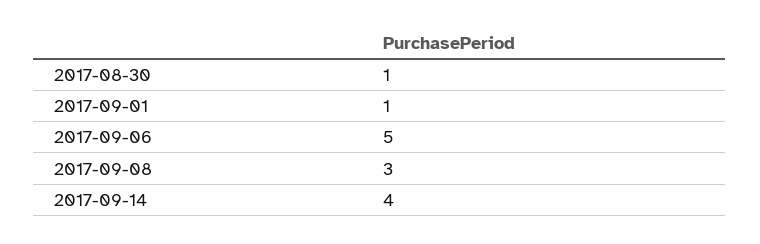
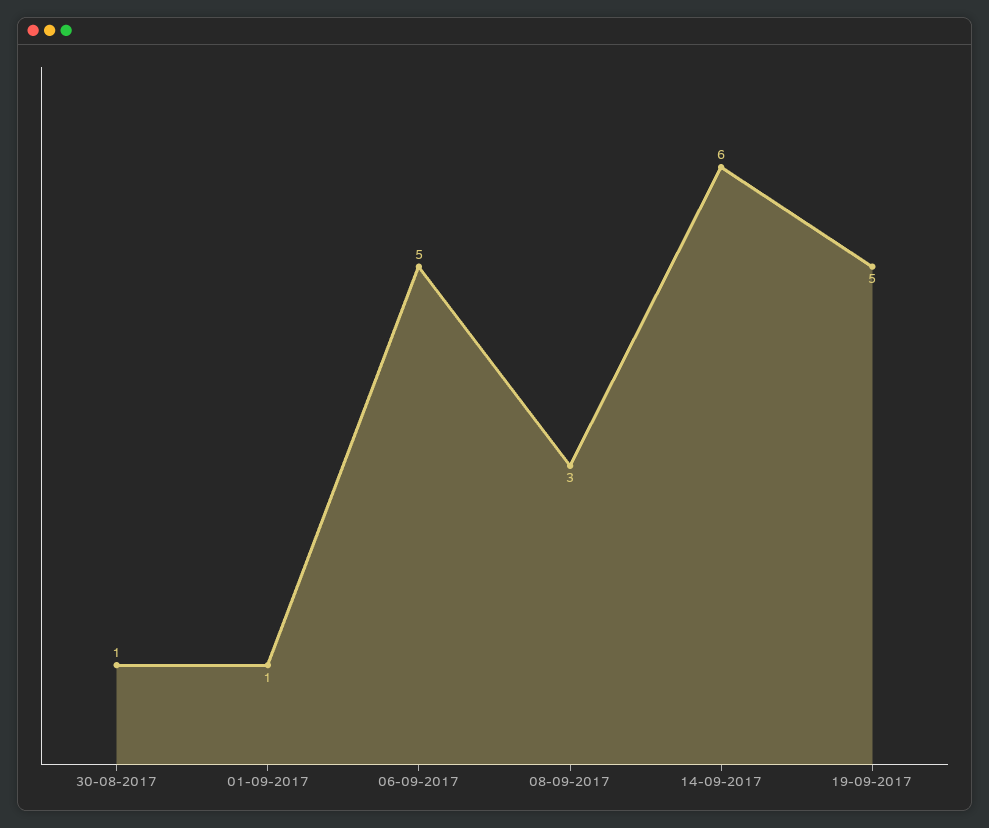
2017-09-14: 4 -> 6
19-09-2017: none -> 5

